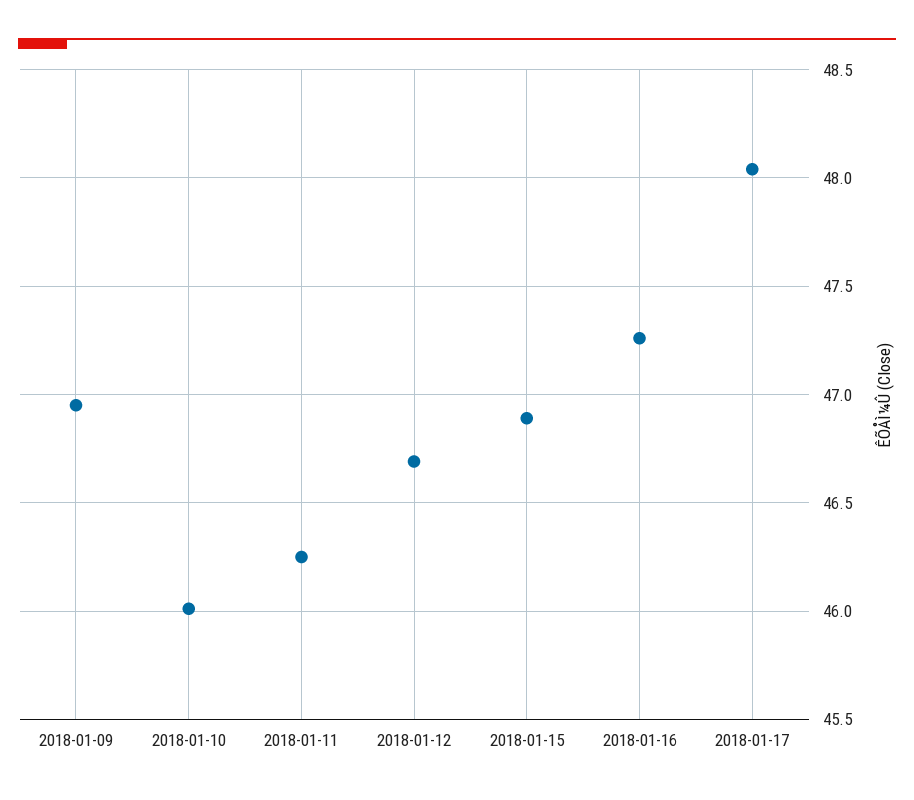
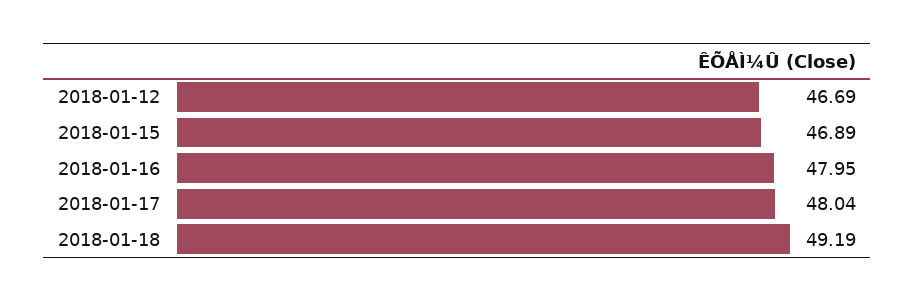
2018-01-09: 46.95 -> none
2018-01-10: 46 -> none
2018-01-11: 46.25 -> none
2018-01-16: 47.25 -> 47.95
2018-01-18: none -> 49.19

